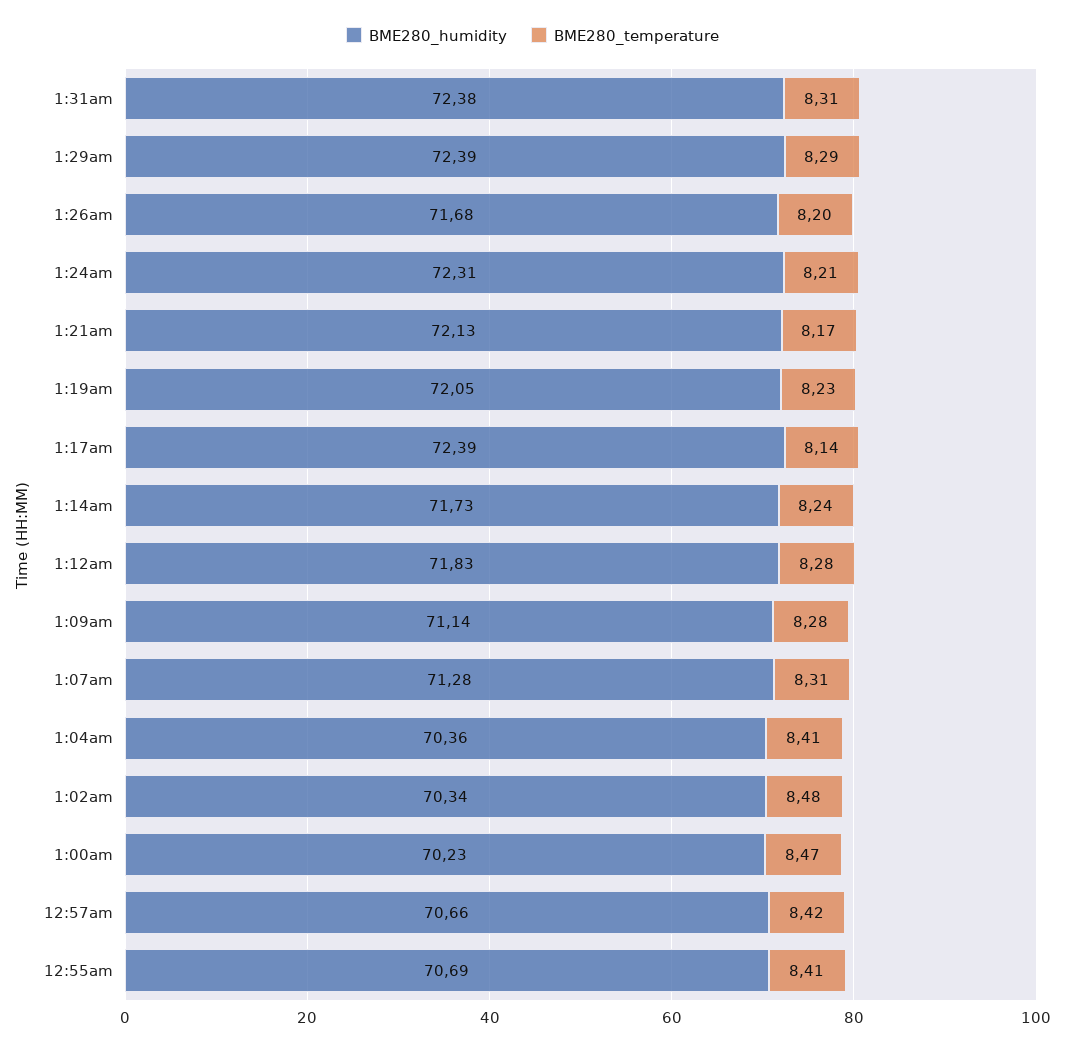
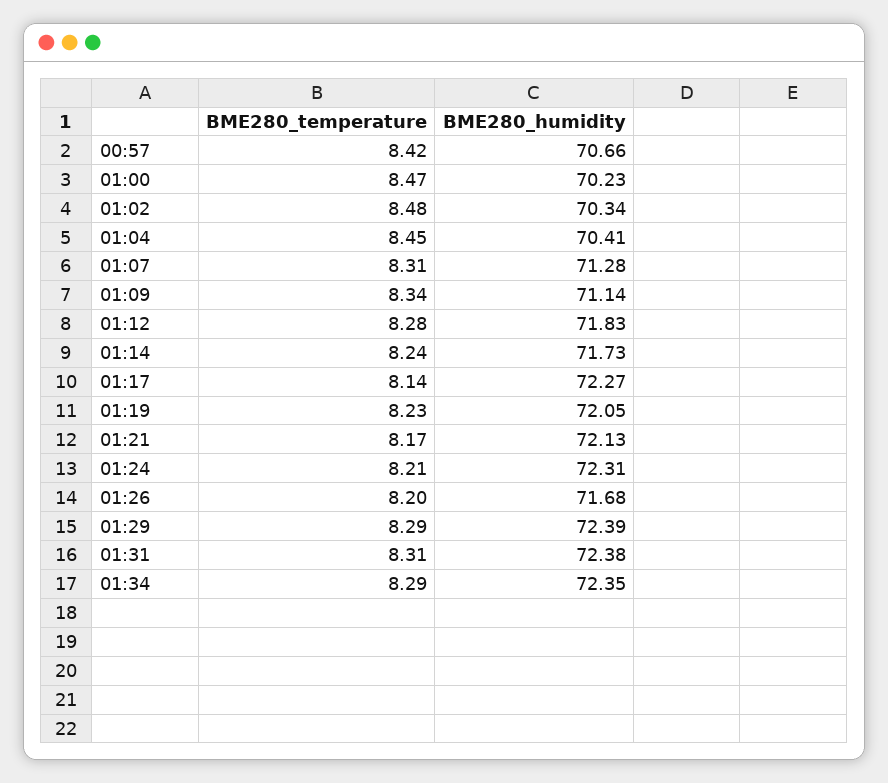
BME280_humidity, 1:17am: 72.39 -> 72.27
BME280_temperature, 1:09am: 8.28 -> 8.34
BME280_humidity, 1:04am: 70.36 -> 70.41
BME280_temperature, 1:04am: 8.41 -> 8.45
BME280_humidity, 12:55am: 70.69 -> none
BME280_temperature, 12:55am: 8.41 -> none
BME280_temperature, 01:34: none -> 8.29
BME280_humidity, 01:34: none -> 72.35

